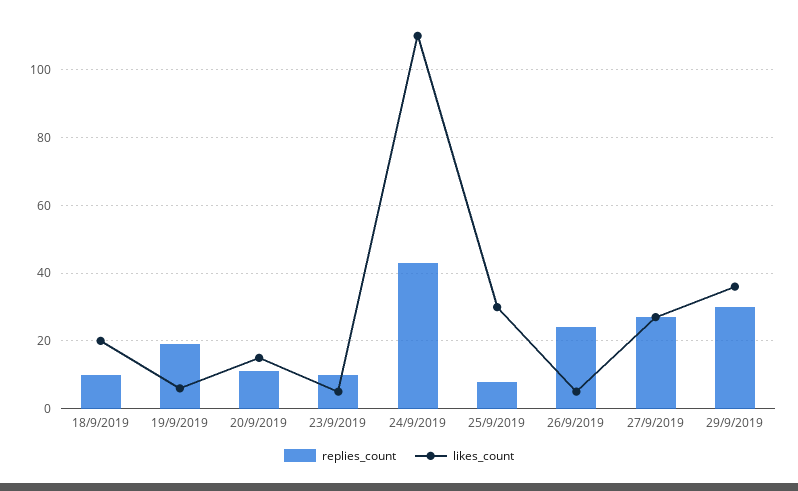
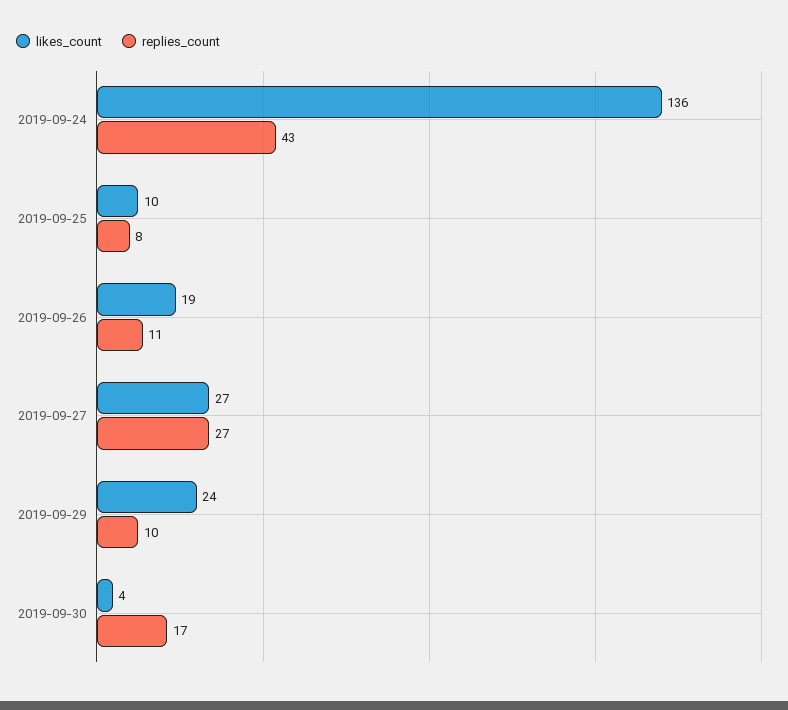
replies_count, 18/9/2019: 10 -> none
likes_count, 18/9/2019: 20 -> none
replies_count, 19/9/2019: 20 -> none
likes_count, 19/9/2019: 5 -> none
replies_count, 20/9/2019: 10 -> none
likes_count, 20/9/2019: 15 -> none
replies_count, 23/9/2019: 10 -> none
likes_count, 23/9/2019: 5 -> none
likes_count, 24/9/2019: 110 -> 136
likes_count, 25/9/2019: 30 -> 10
replies_count, 26/9/2019: 25 -> 11
likes_count, 26/9/2019: 5 -> 19
replies_count, 29/9/2019: 30 -> 10
likes_count, 29/9/2019: 35 -> 24
likes_count, 2019-09-30: none -> 4
replies_count, 2019-09-30: none -> 17

